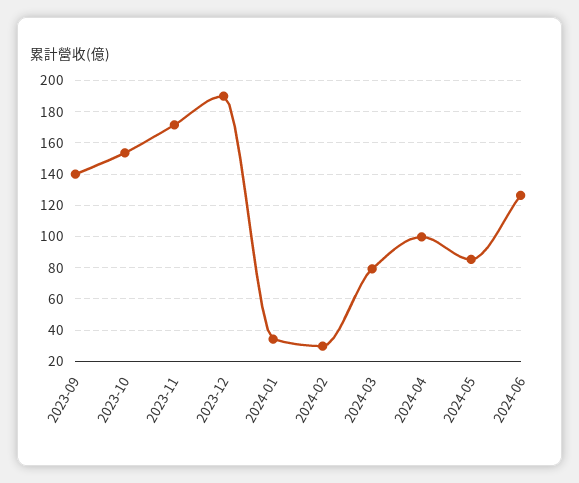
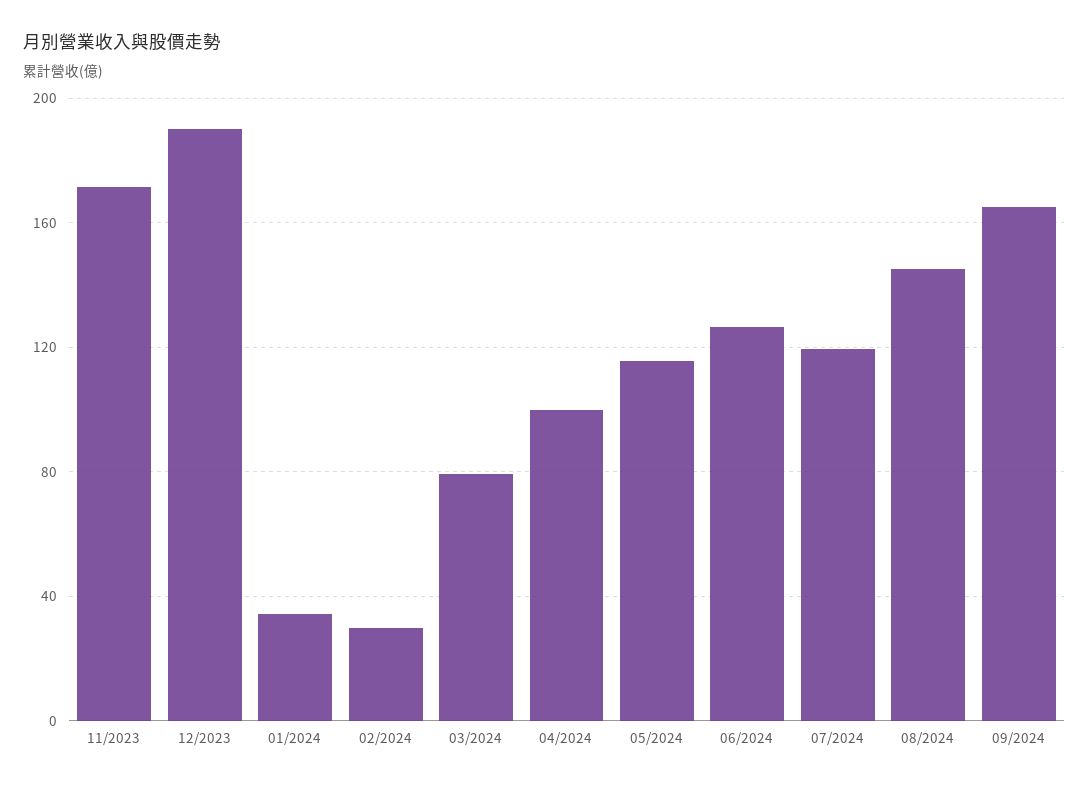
2023-09: 140 -> none
2023-10: 155 -> none
2024-05: 85 -> 115
07/2024: none -> 120
08/2024: none -> 145
09/2024: none -> 165

